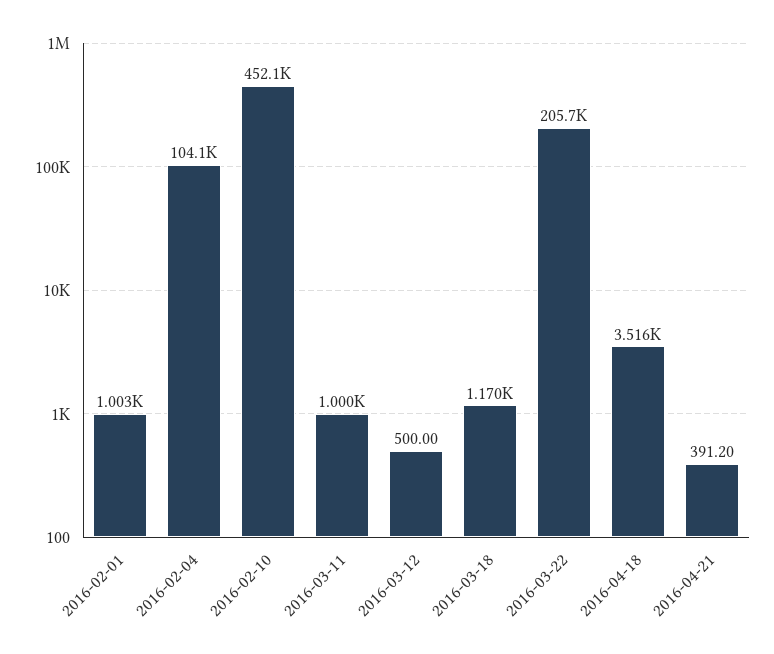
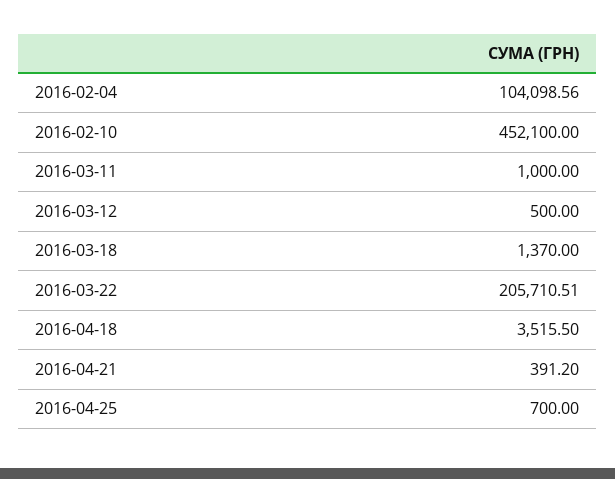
2016-02-01: 1003 -> none
2016-03-18: 1170 -> 1370
2016-04-25: none -> 700

